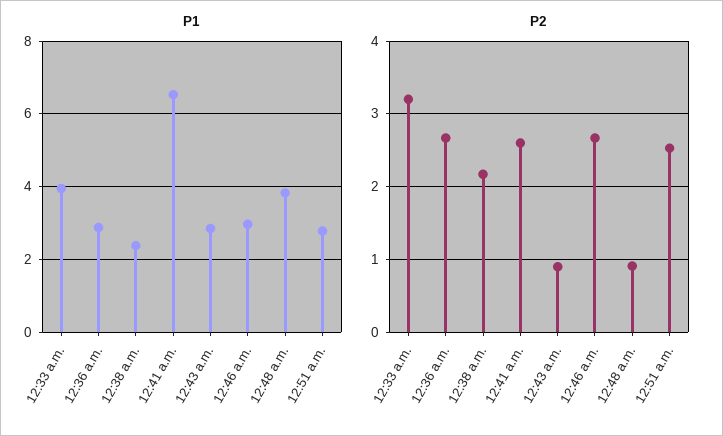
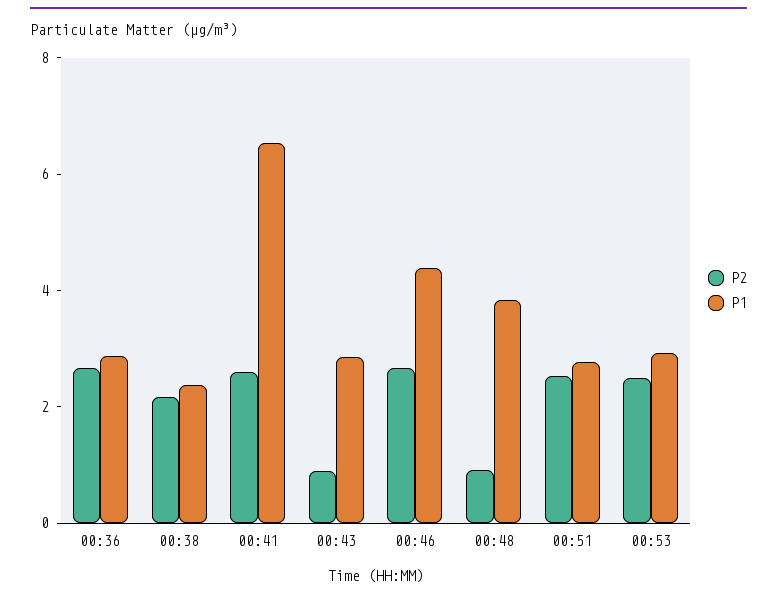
P1, 12:33 a.m.: 4 -> none
P1, 12:46 a.m.: 3 -> 4.5
P2, 12:33 a.m.: 3.2 -> none
P2, 00:53: none -> 2.5
P1, 00:53: none -> 3

